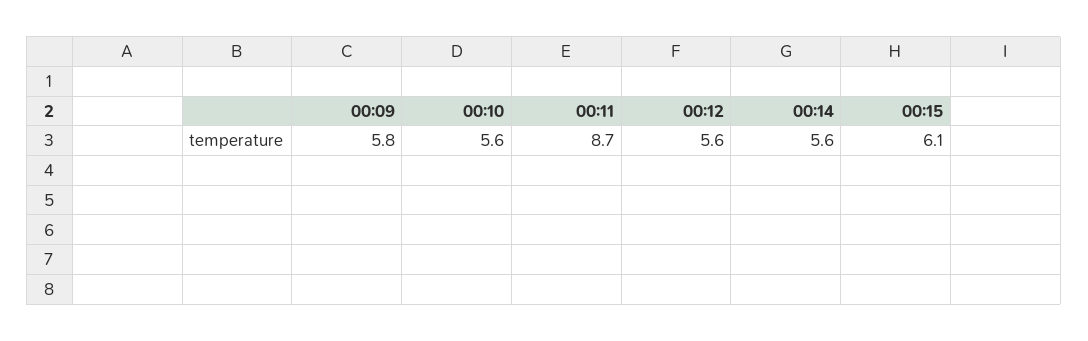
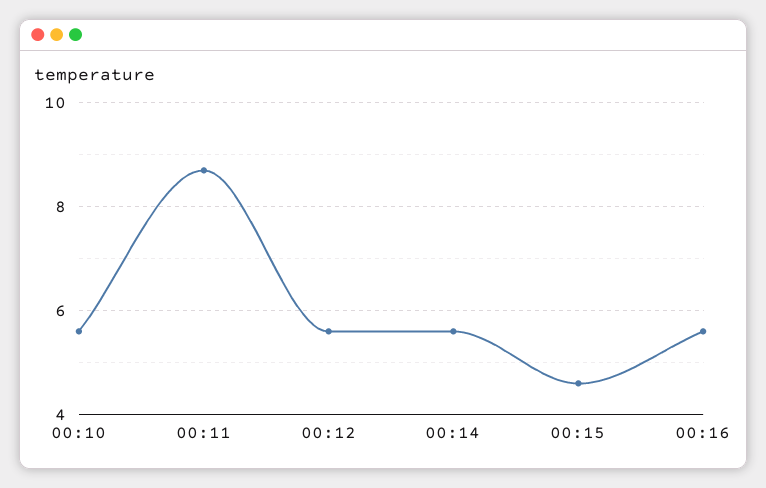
00:09: 5.8 -> none
00:15: 6.1 -> 4.5
00:16: none -> 5.5

